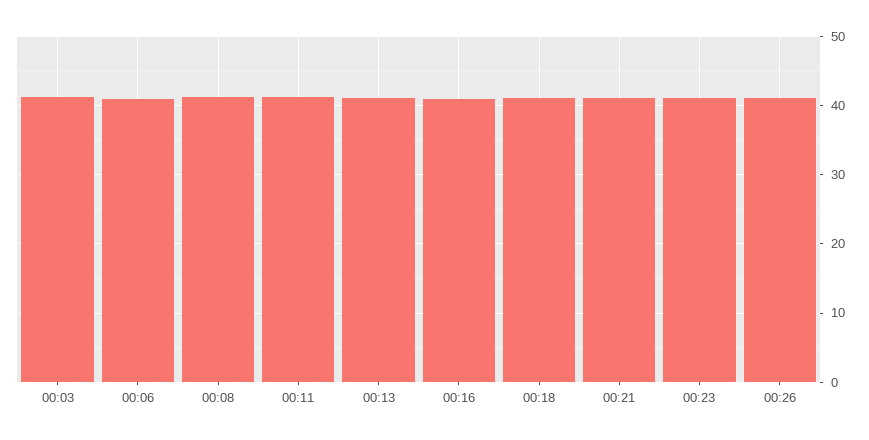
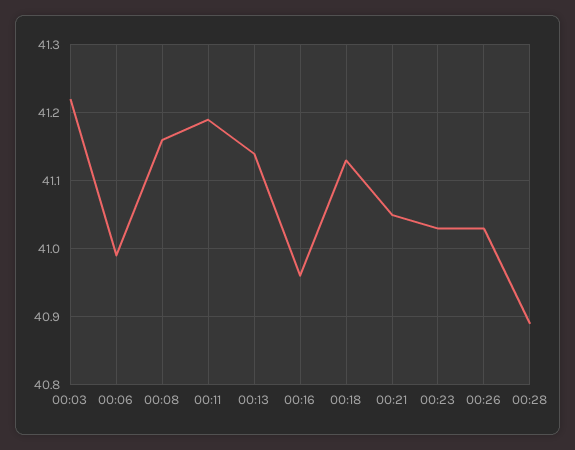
00:28: none -> 40.89

